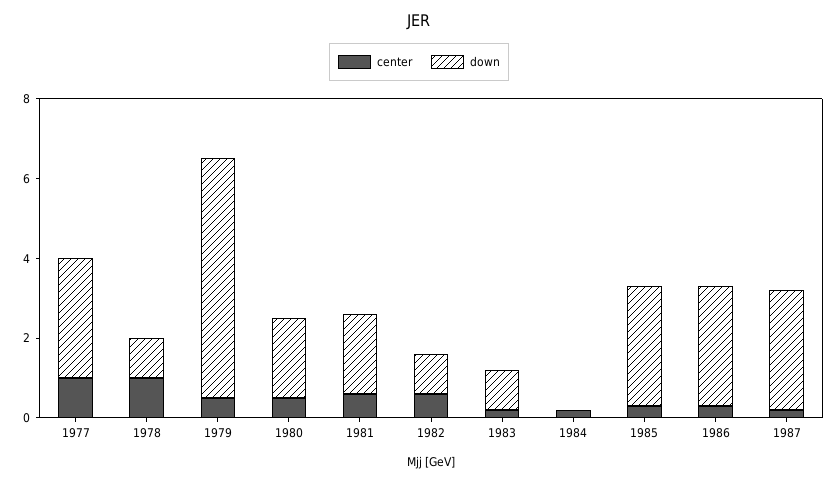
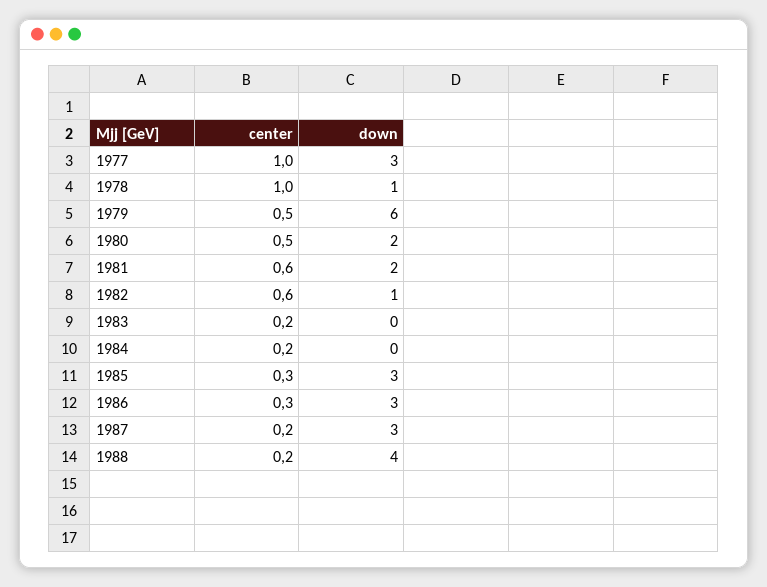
down, 1983: 1 -> 0
center, 1988: none -> 0.2
down, 1988: none -> 4

